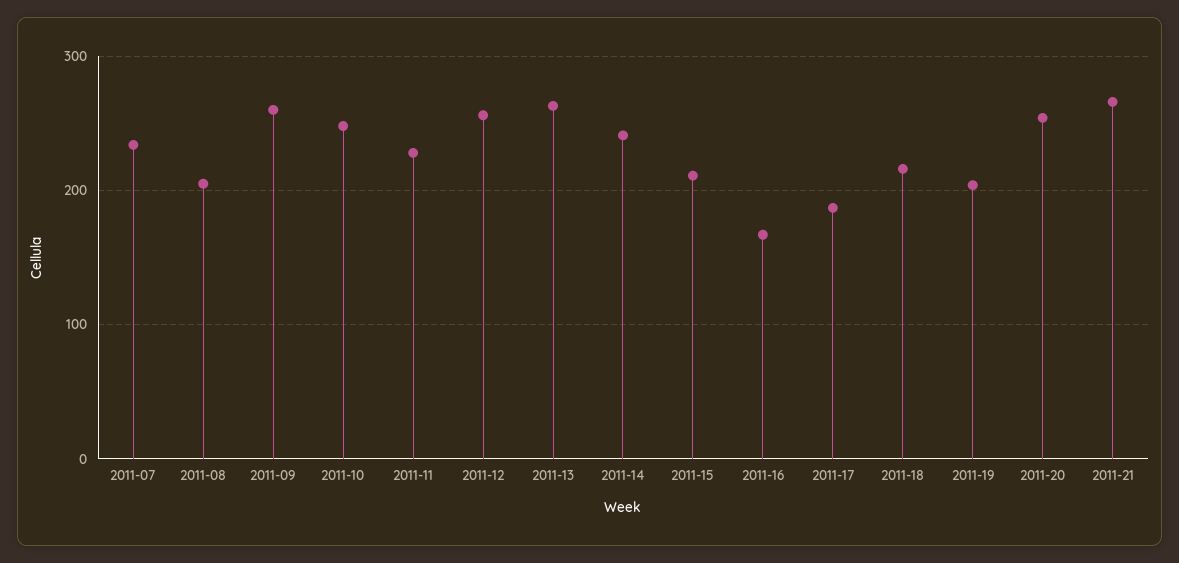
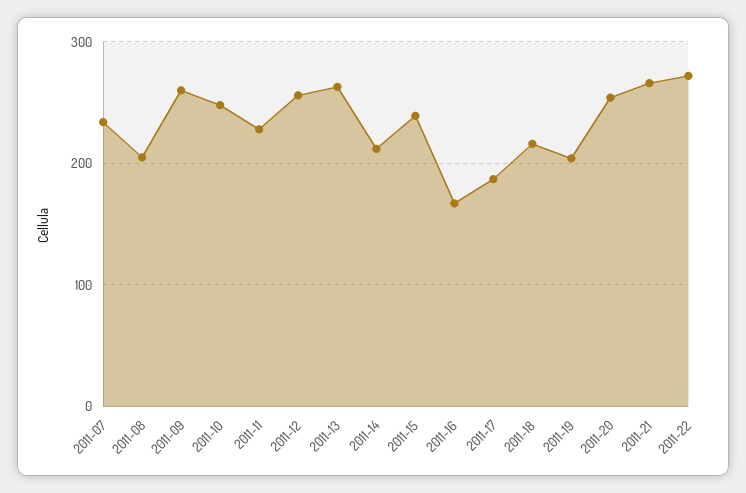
2011-14: 240 -> 210
2011-15: 210 -> 240
2011-22: none -> 270

